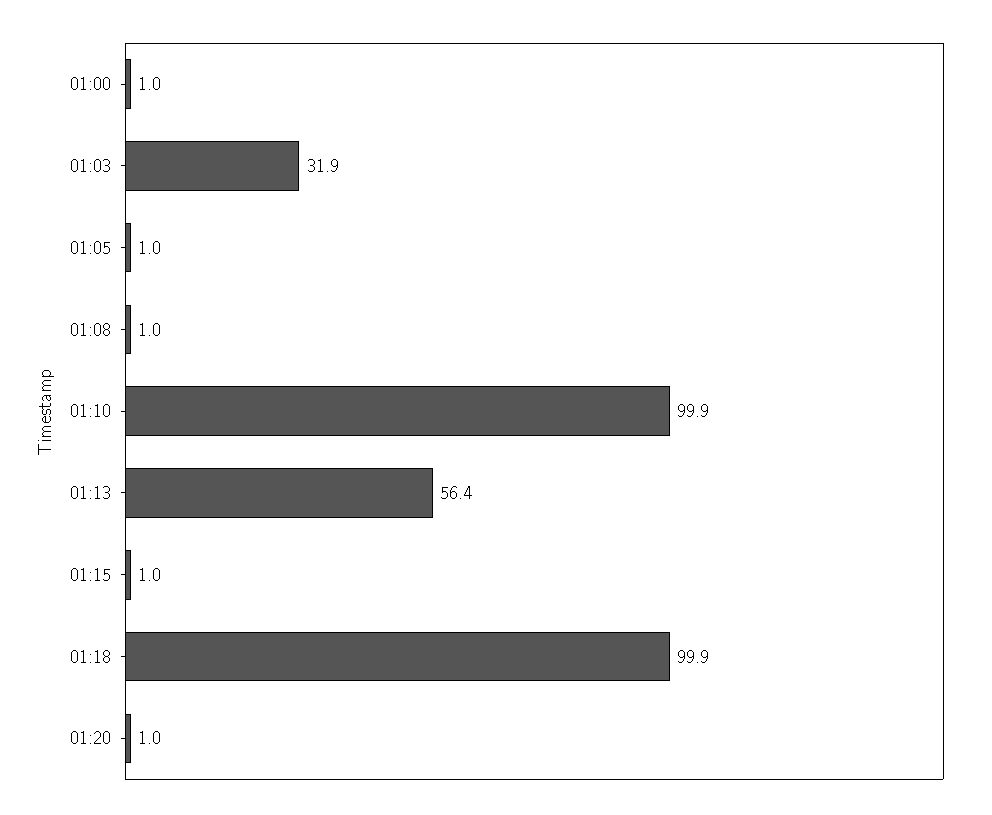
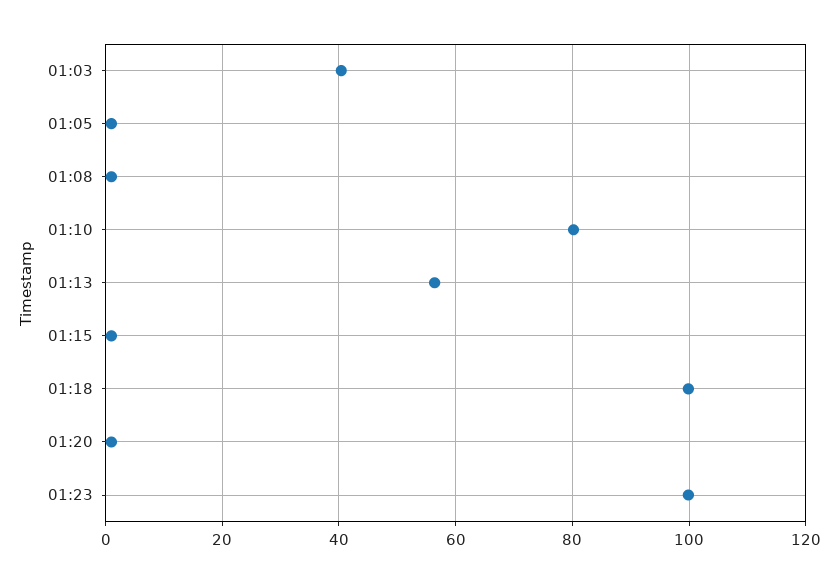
01:00: 1 -> none
01:03: 31.9 -> 40
01:10: 99.9 -> 80
01:23: none -> 100

